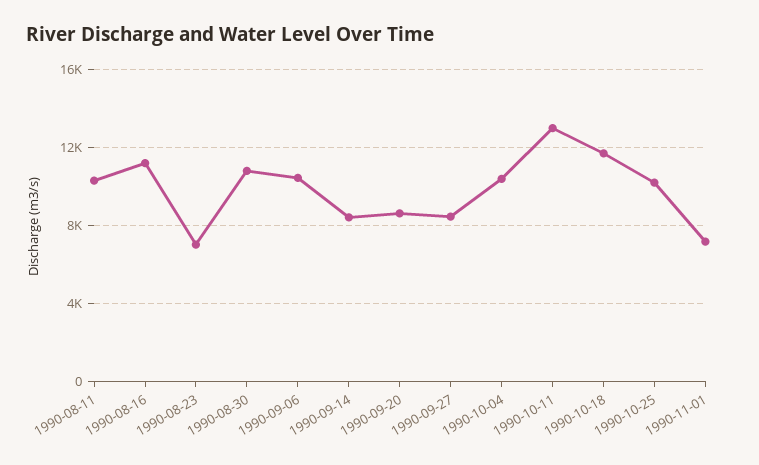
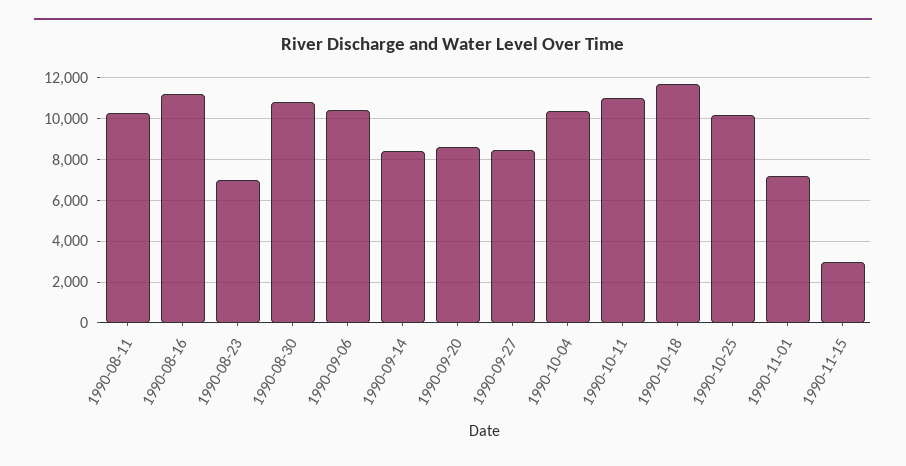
1990-10-11: 13000 -> 11000
1990-11-15: none -> 3000

